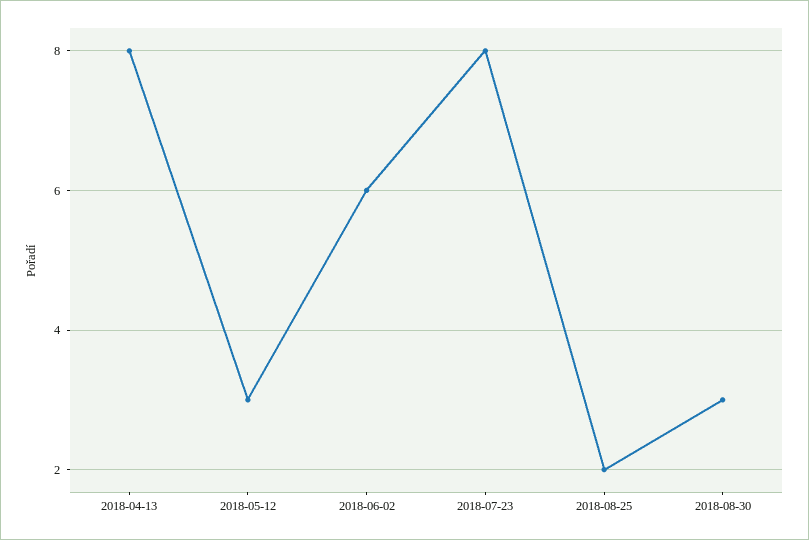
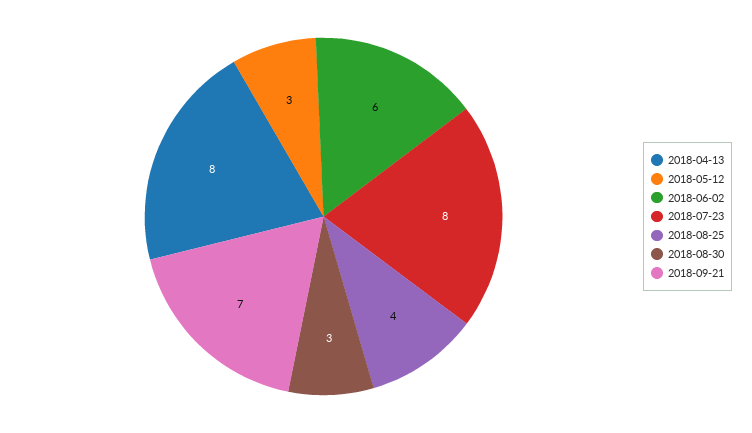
2018-08-25: 2 -> 4
2018-09-21: none -> 7

